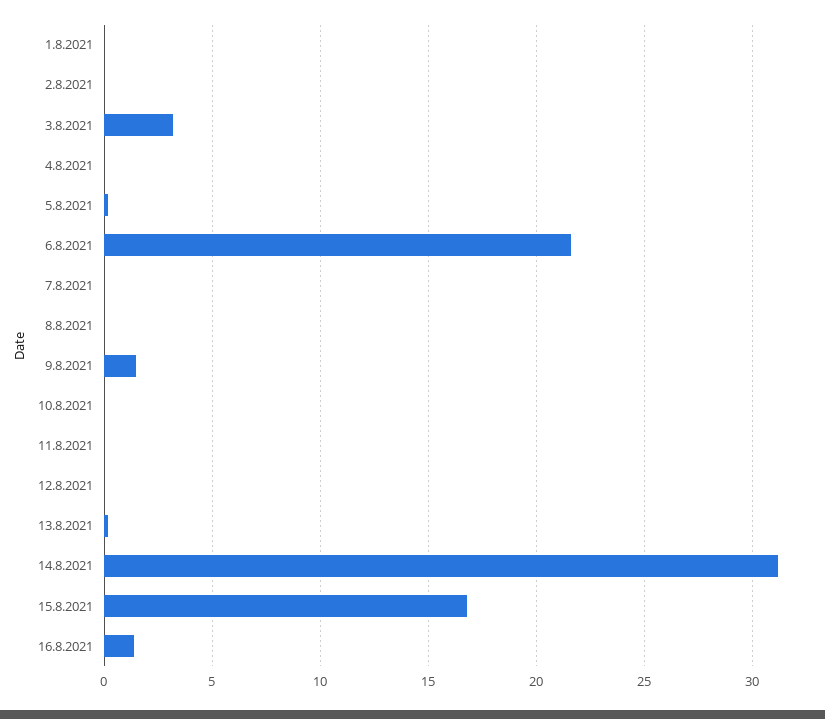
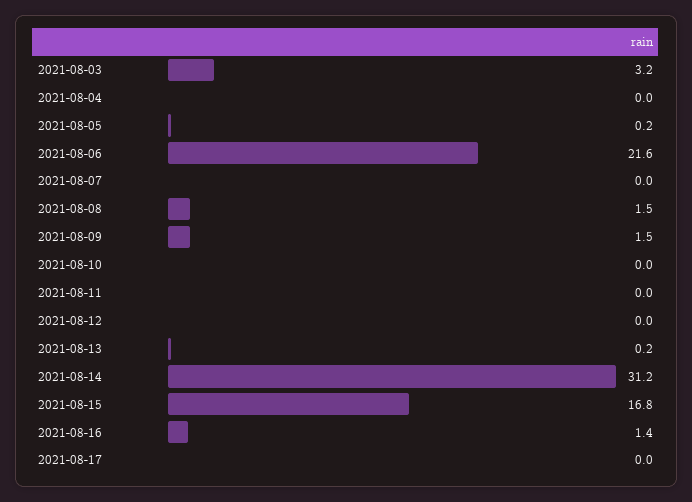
1.8.2021: 0 -> none
2.8.2021: 0 -> none
8.8.2021: 0 -> 1.5
2021-08-17: none -> 0

